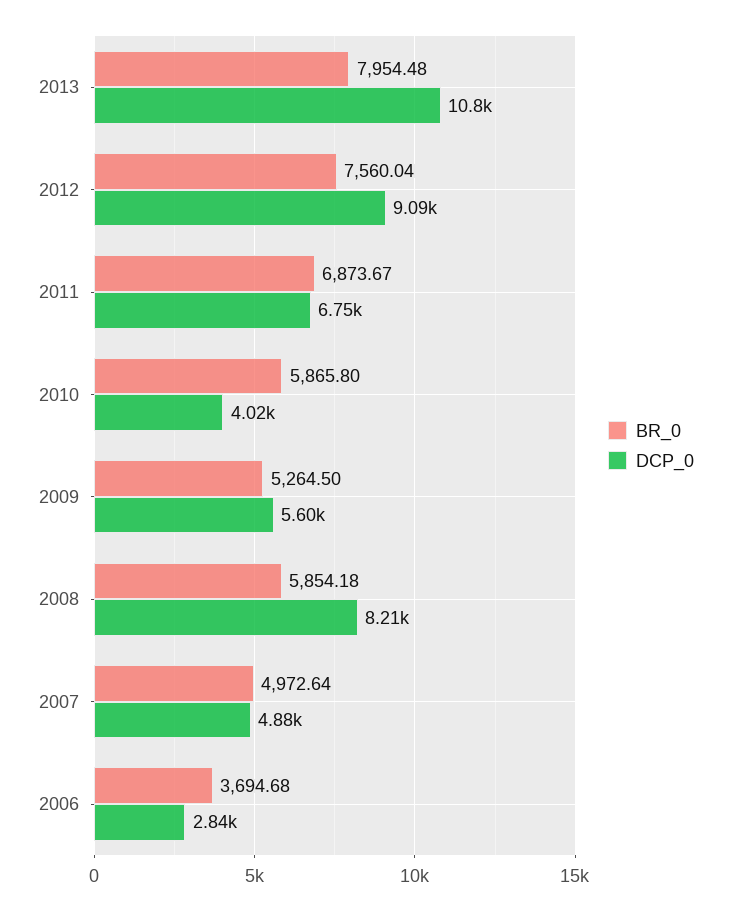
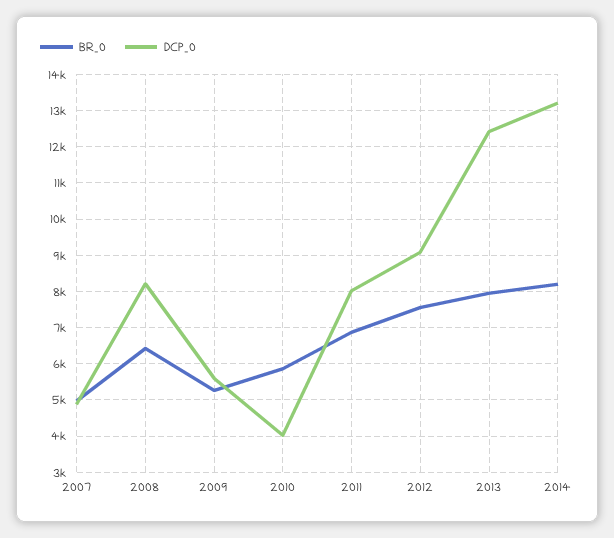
DCP_0, 2013: 10800 -> 12400
DCP_0, 2011: 6750 -> 8000
BR_0, 2008: 5854.18 -> 6400
BR_0, 2006: 3694.68 -> none
DCP_0, 2006: 2840 -> none
BR_0, 2014: none -> 8200
DCP_0, 2014: none -> 13200

